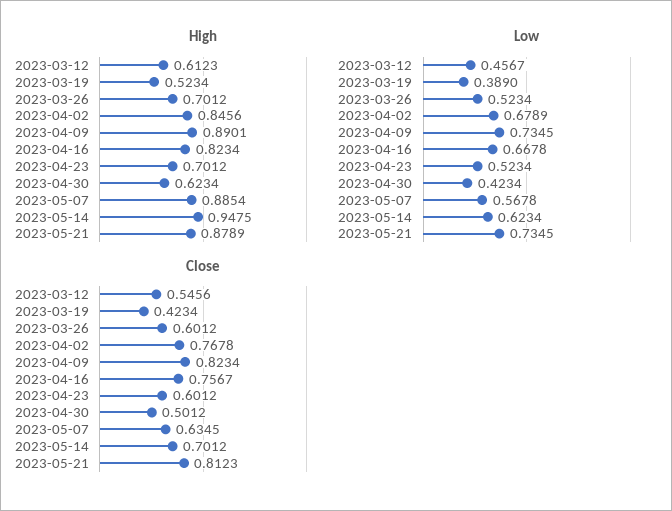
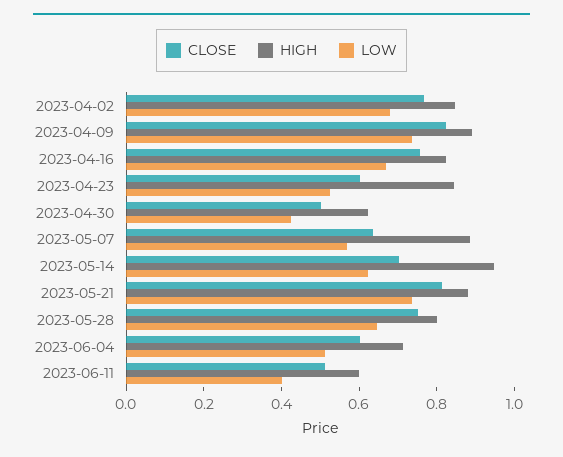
High, 2023-03-12: 0.6123 -> none
High, 2023-03-19: 0.5234 -> none
High, 2023-03-26: 0.7012 -> none
High, 2023-04-23: 0.7012 -> 0.85
Low, 2023-03-12: 0.4567 -> none
Low, 2023-03-19: 0.389 -> none
Low, 2023-03-26: 0.5234 -> none
Close, 2023-03-12: 0.5456 -> none
Close, 2023-03-19: 0.4234 -> none
Close, 2023-03-26: 0.6012 -> none
Close, 2023-05-28: none -> 0.75
High, 2023-05-28: none -> 0.8
Low, 2023-05-28: none -> 0.65
Close, 2023-06-04: none -> 0.6
High, 2023-06-04: none -> 0.7
Low, 2023-06-04: none -> 0.5
Close, 2023-06-11: none -> 0.5
High, 2023-06-11: none -> 0.6
Low, 2023-06-11: none -> 0.4

